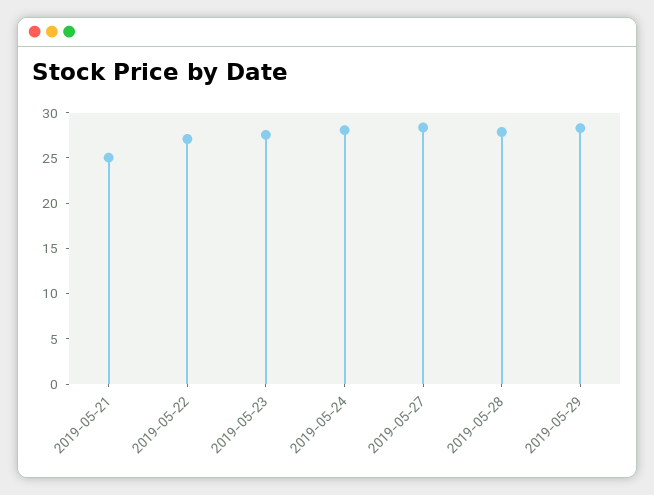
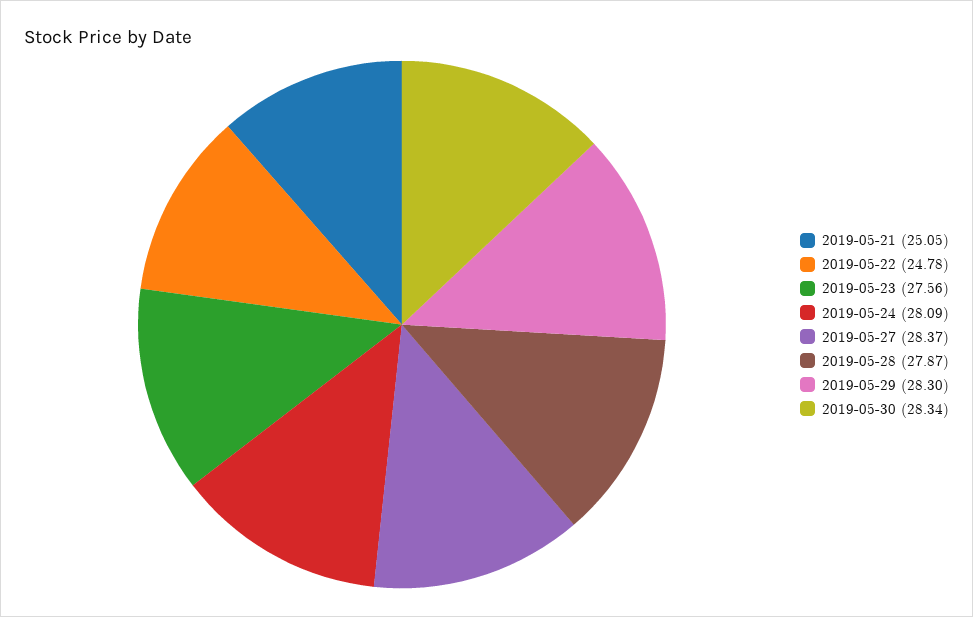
2019-05-22: 27 -> 24.78
2019-05-30: none -> 28.34

